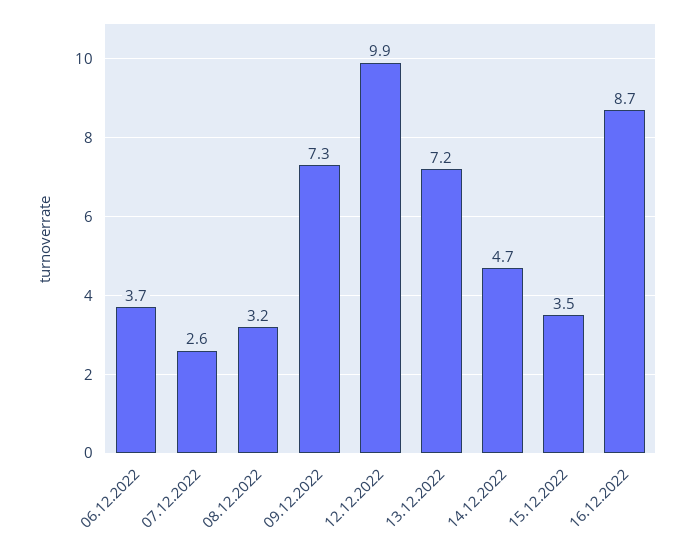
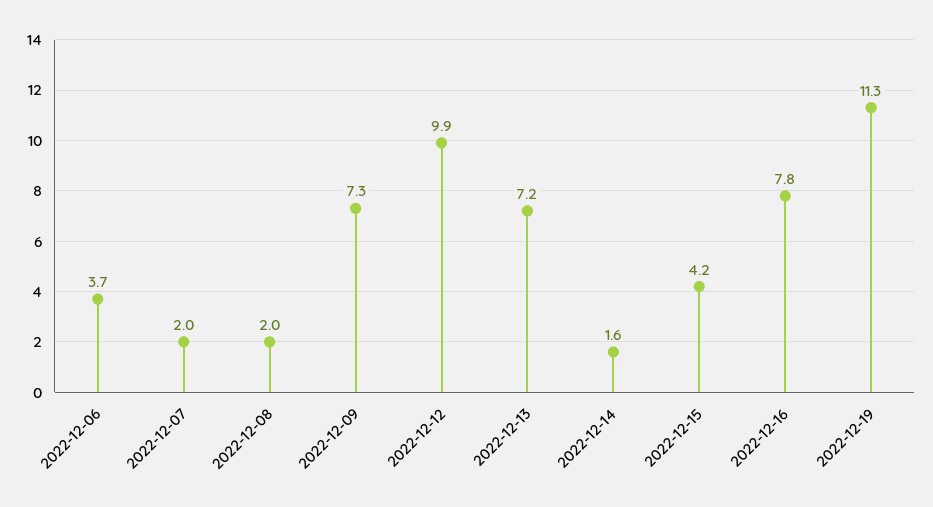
07.12.2022: 2.6 -> 2
08.12.2022: 3.2 -> 2
14.12.2022: 4.7 -> 1.6
15.12.2022: 3.5 -> 4.2
16.12.2022: 8.7 -> 7.8
2022-12-19: none -> 11.3

